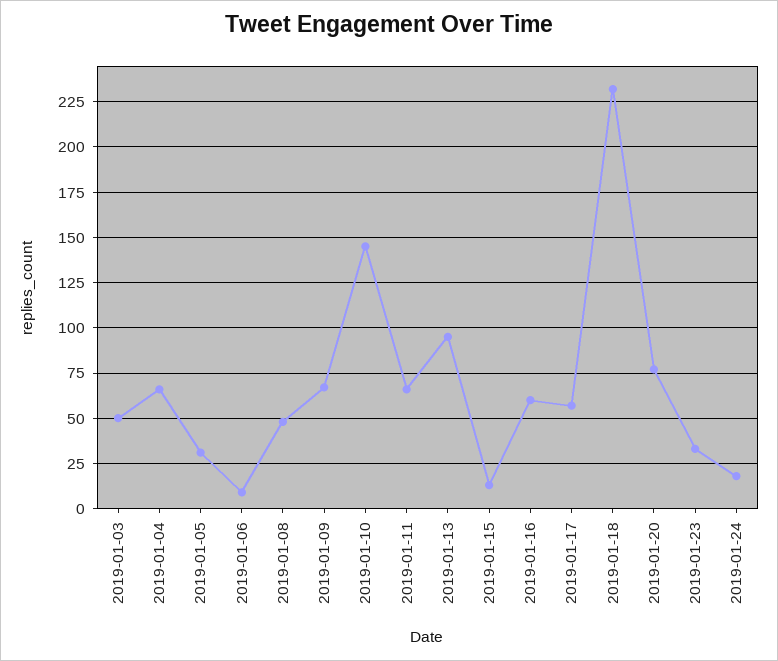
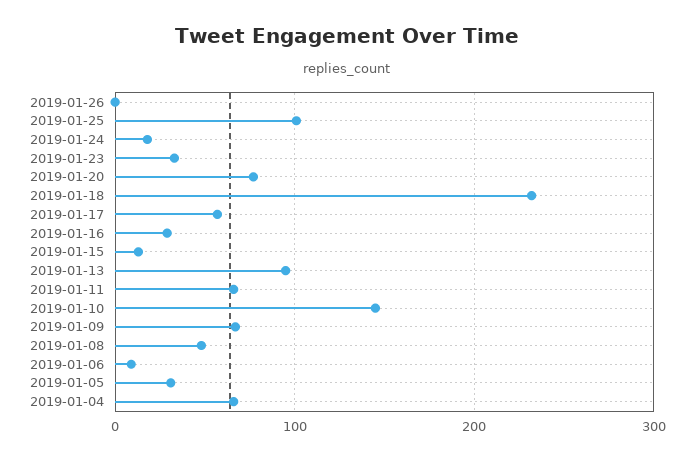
2019-01-03: 50 -> none
2019-01-16: 60 -> 30
2019-01-26: none -> 0
2019-01-25: none -> 100

